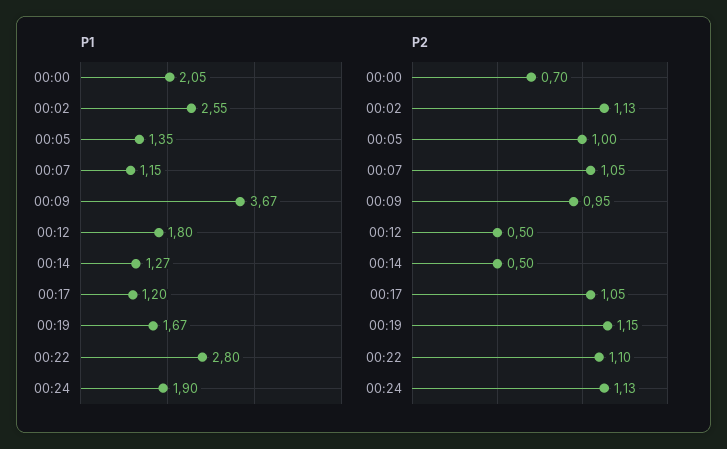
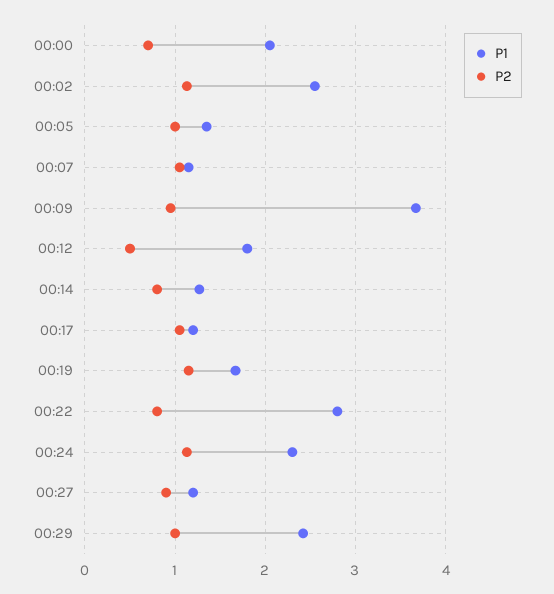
P1, 00:24: 1.9 -> 2.3
P2, 00:14: 0.5 -> 0.8
P2, 00:22: 1.1 -> 0.8
P1, 00:27: none -> 1.2
P2, 00:27: none -> 0.9
P1, 00:29: none -> 2.4
P2, 00:29: none -> 1

